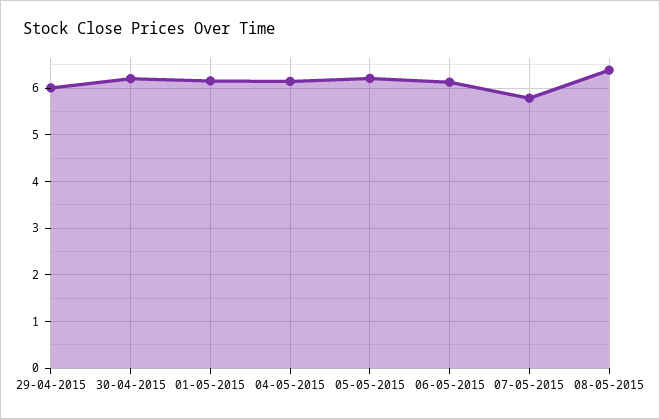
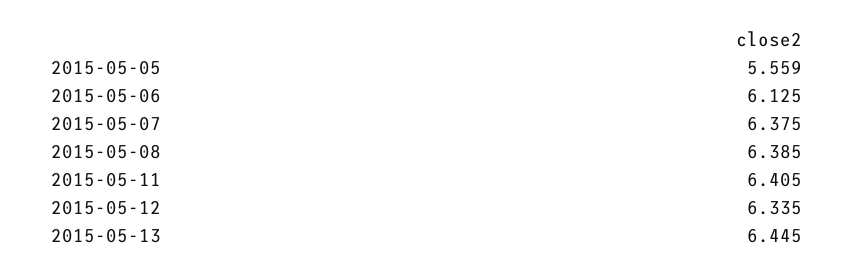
29-04-2015: 6 -> none
30-04-2015: 6.2 -> none
01-05-2015: 6.2 -> none
04-05-2015: 6.2 -> none
05-05-2015: 6.2 -> 5.559
07-05-2015: 5.8 -> 6.375
2015-05-11: none -> 6.405
2015-05-12: none -> 6.335
2015-05-13: none -> 6.445

